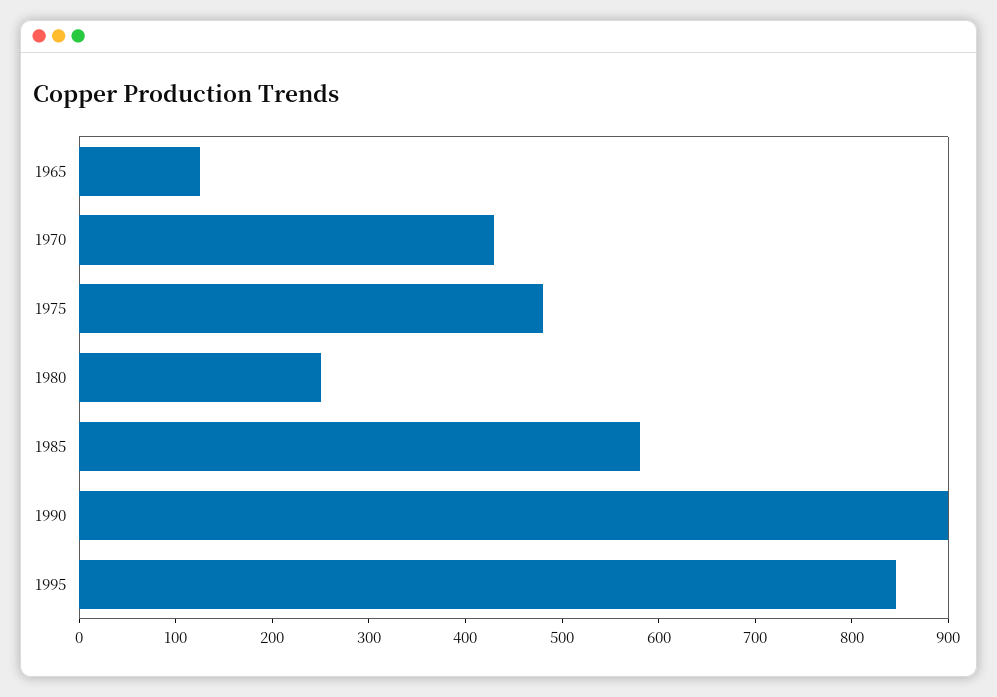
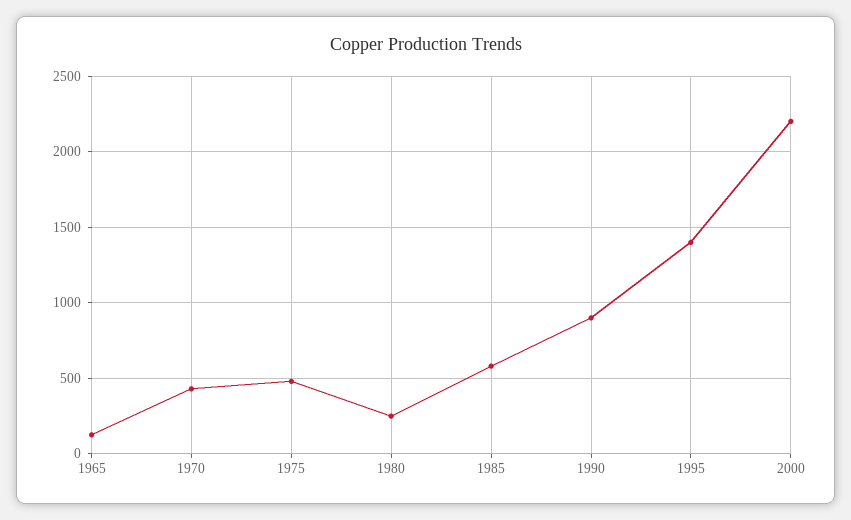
1995: 840 -> 1400
2000: none -> 2200

